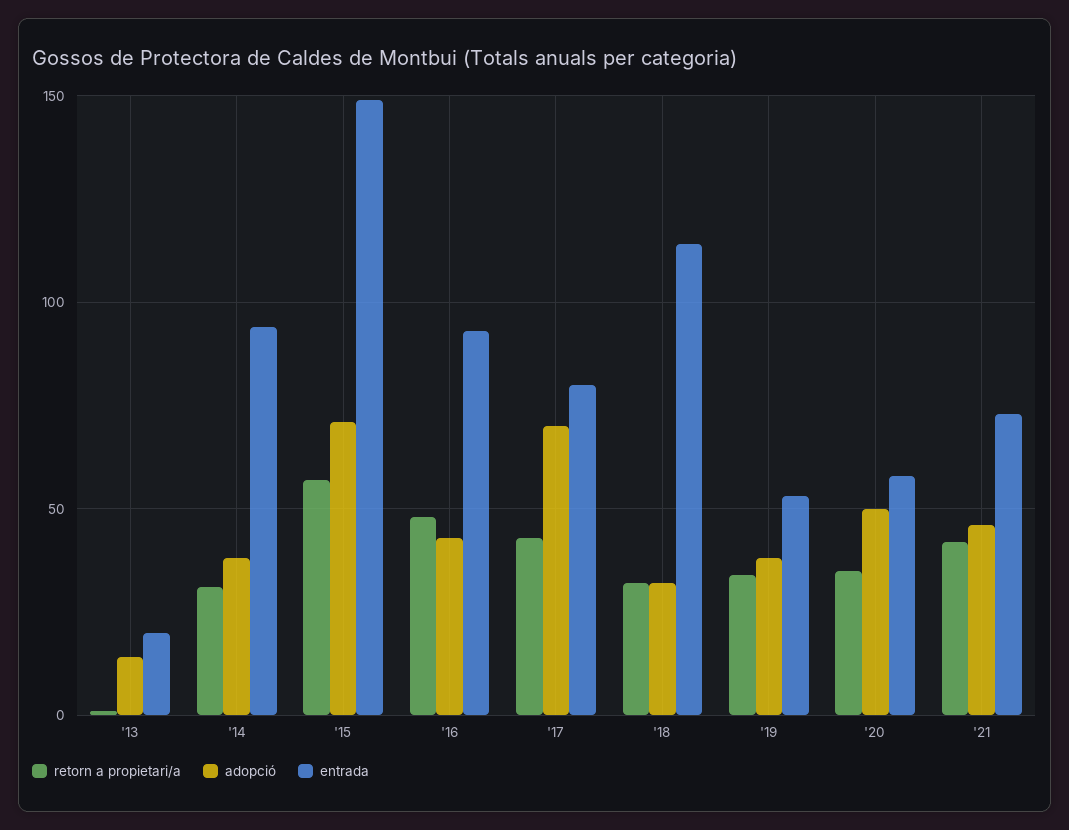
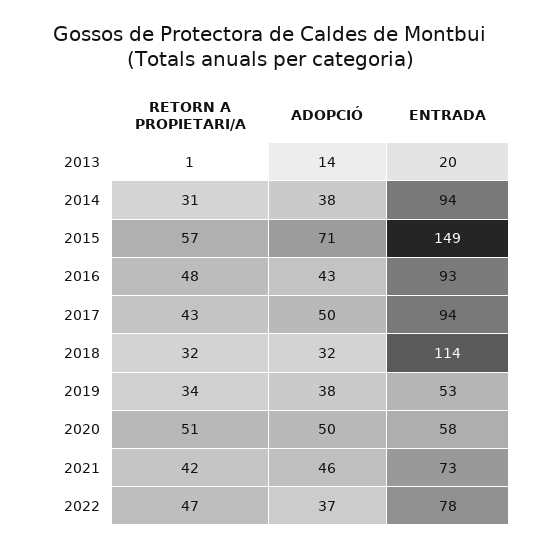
adopció, '17: 70 -> 50
entrada, '17: 80 -> 94
retorn a propietari/a, '20: 35 -> 51
retorn a propietari/a, 2022: none -> 47
adopció, 2022: none -> 37
entrada, 2022: none -> 78

